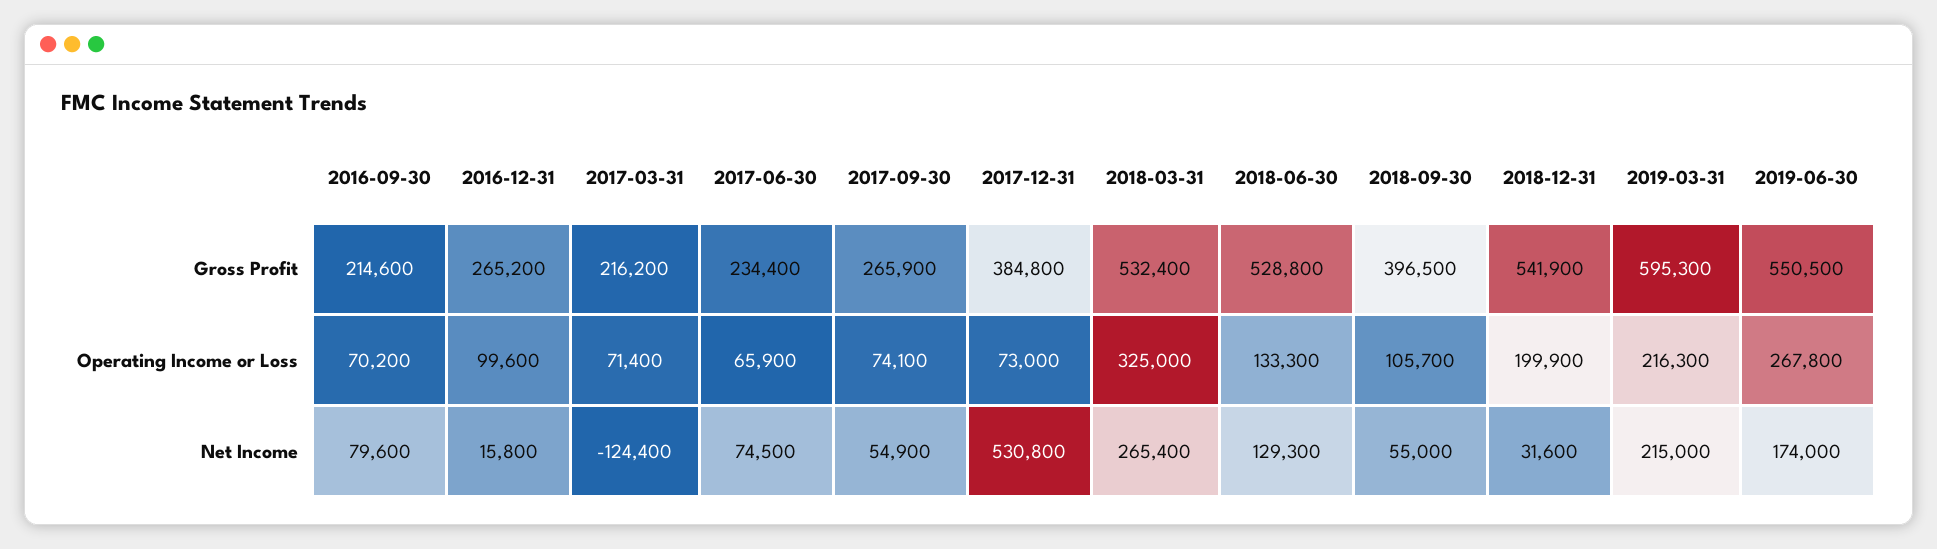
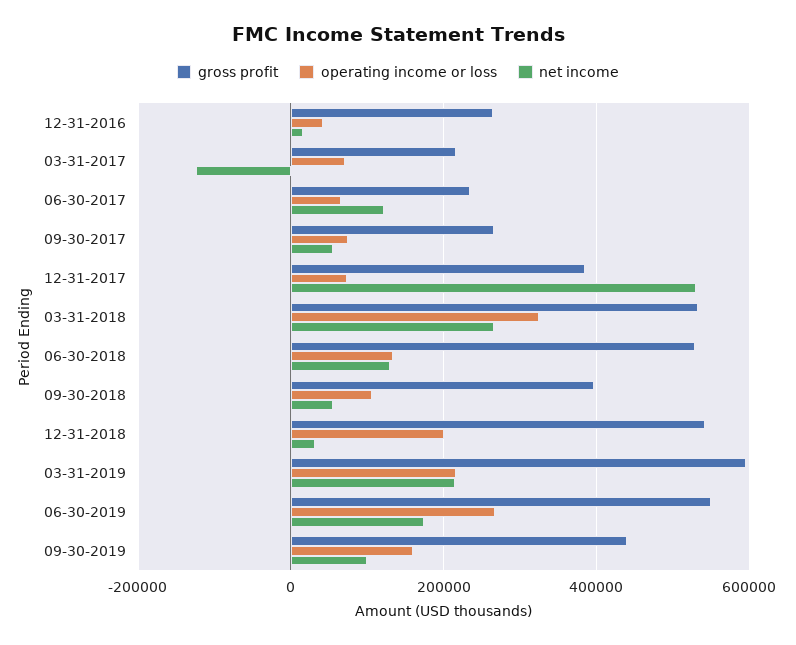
Gross Profit, 2016-09-30: 214600 -> none
Operating Income or Loss, 2016-09-30: 70200 -> none
Operating Income or Loss, 2016-12-31: 99600 -> 40000
Net Income, 2016-09-30: 79600 -> none
Net Income, 2017-06-30: 74500 -> 120000
Gross Profit, 09-30-2019: none -> 440000
Operating Income or Loss, 09-30-2019: none -> 160000
Net Income, 09-30-2019: none -> 100000

